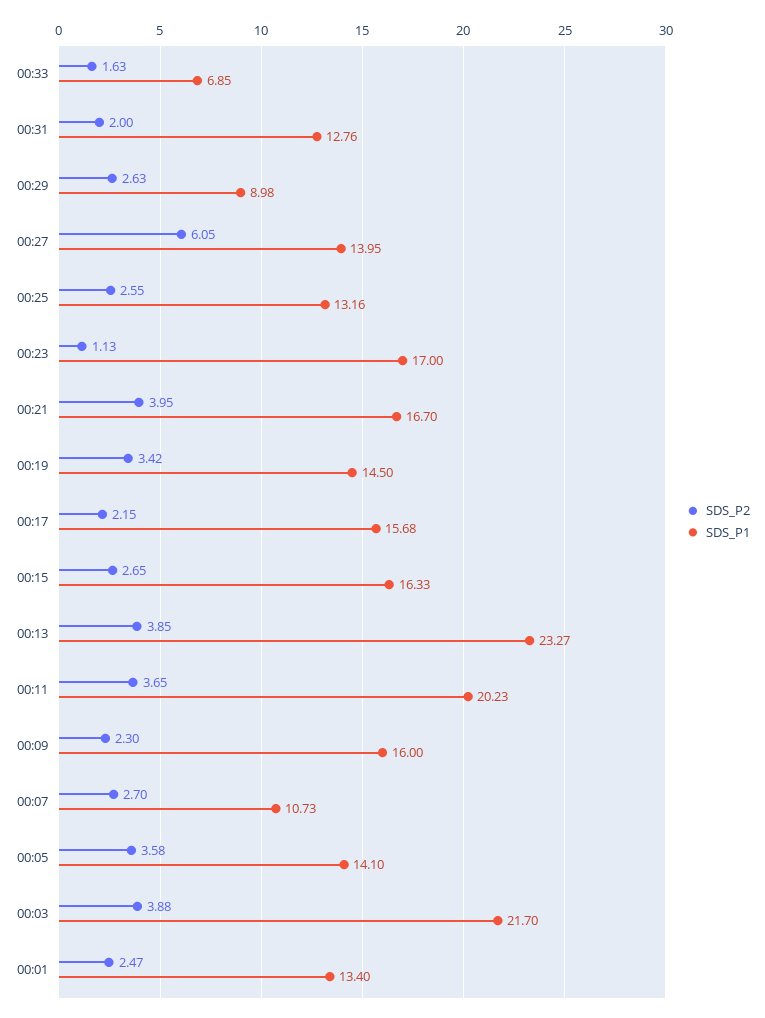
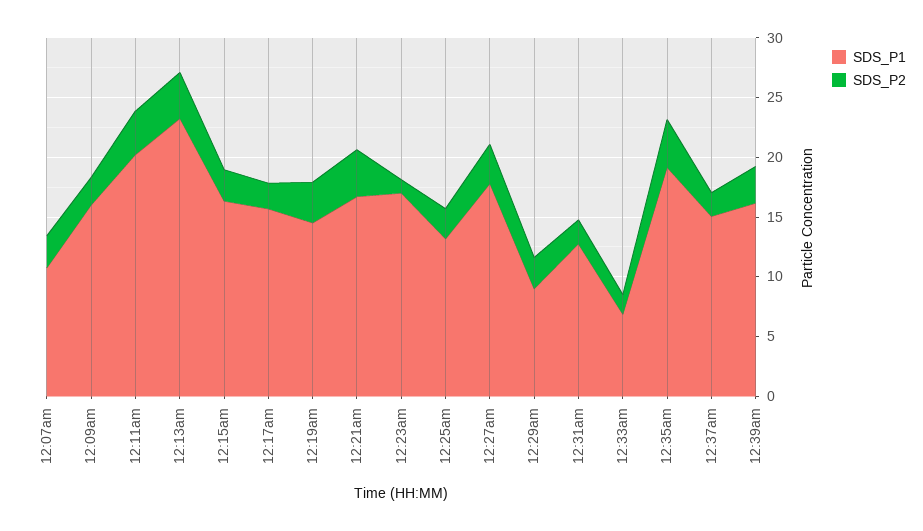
SDS_P2, 00:27: 6.05 -> 3
SDS_P1, 00:27: 13.95 -> 18
SDS_P2, 00:05: 3.58 -> none
SDS_P1, 00:05: 14.1 -> none
SDS_P2, 00:03: 3.88 -> none
SDS_P1, 00:03: 21.7 -> none
SDS_P2, 00:01: 2.47 -> none
SDS_P1, 00:01: 13.4 -> none
SDS_P1, 12:35am: none -> 19
SDS_P2, 12:35am: none -> 4
SDS_P1, 12:37am: none -> 15
SDS_P2, 12:37am: none -> 2
SDS_P1, 12:39am: none -> 16
SDS_P2, 12:39am: none -> 3

